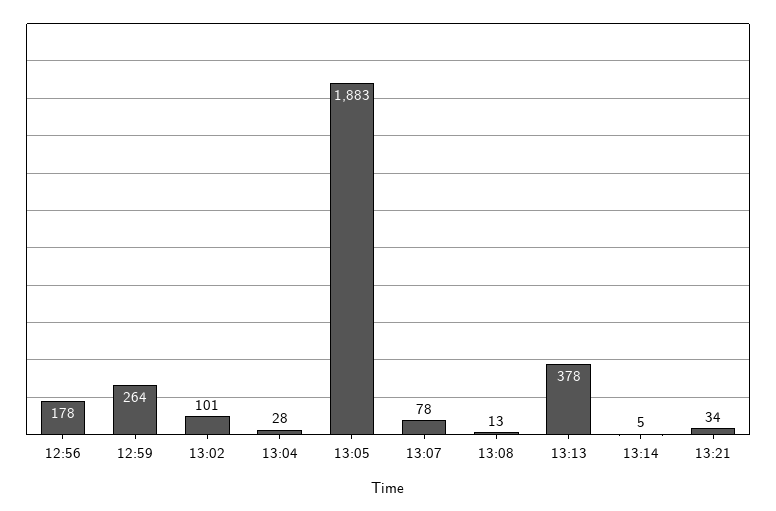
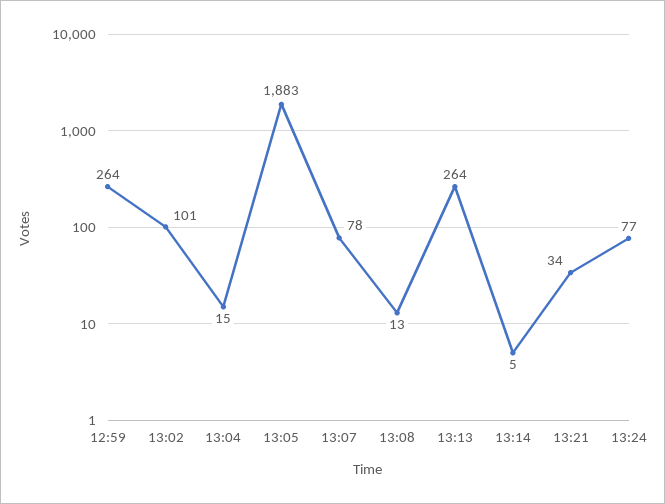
12:56: 178 -> none
13:04: 28 -> 15
13:13: 378 -> 264
13:24: none -> 77

